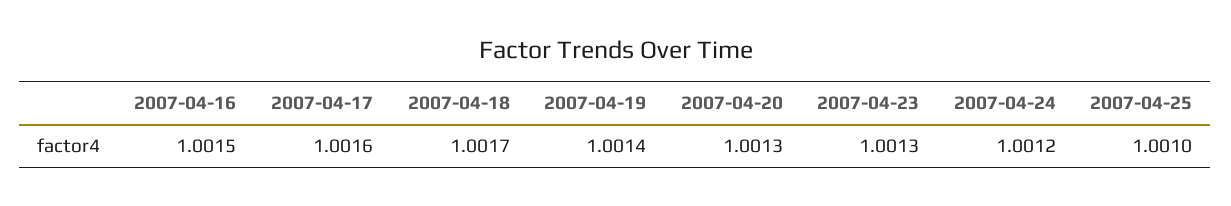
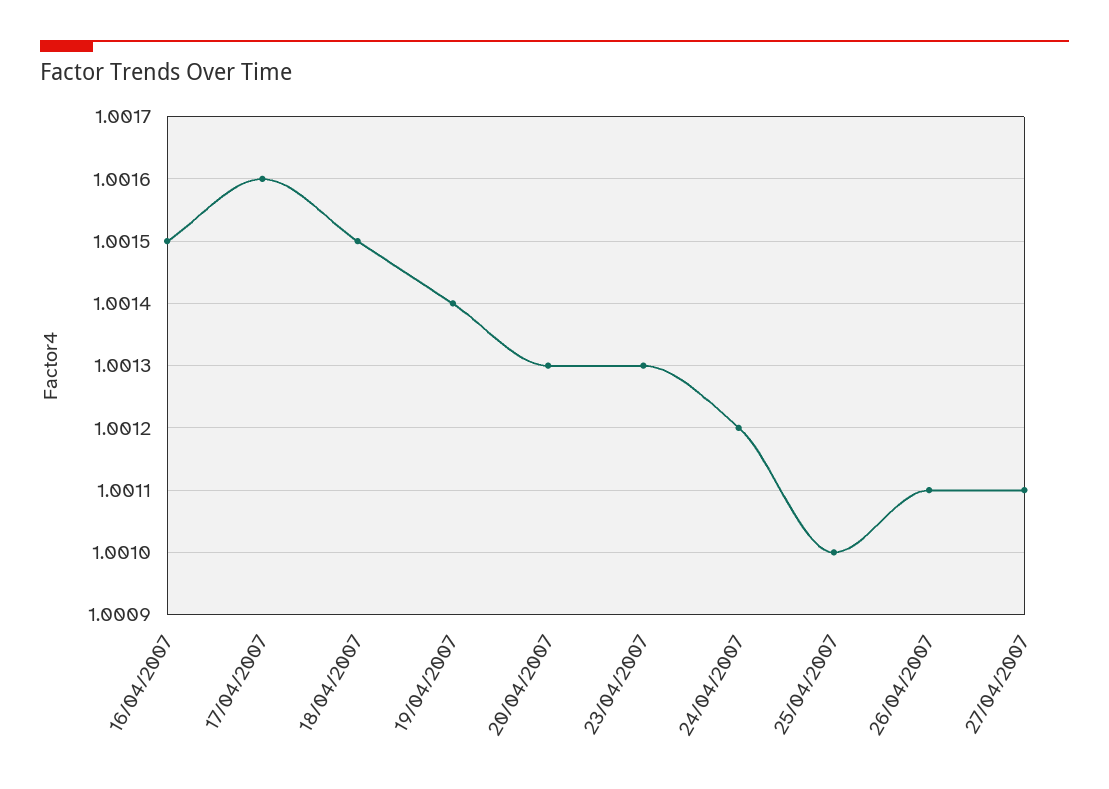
2007-04-18: 1.0017 -> 1.0015
26/04/2007: none -> 1.0011
27/04/2007: none -> 1.0011

